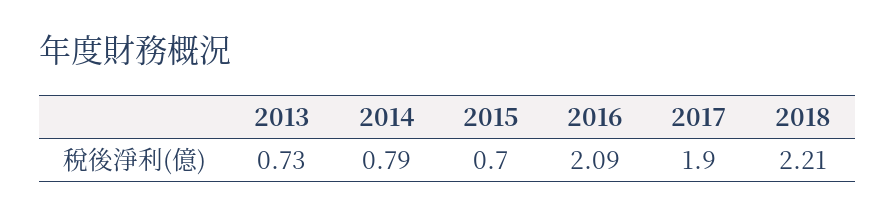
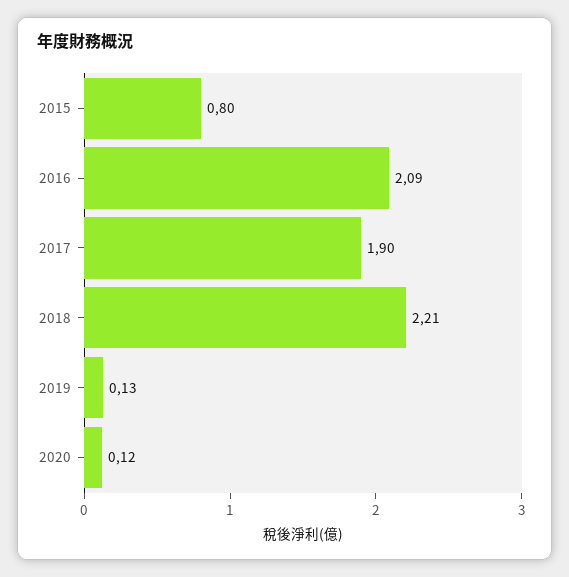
2013: 0.73 -> none
2014: 0.79 -> none
2015: 0.7 -> 0.8
2019: none -> 0.13
2020: none -> 0.12

